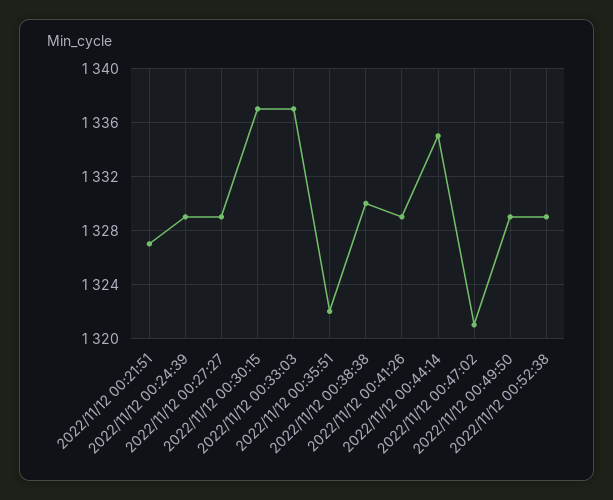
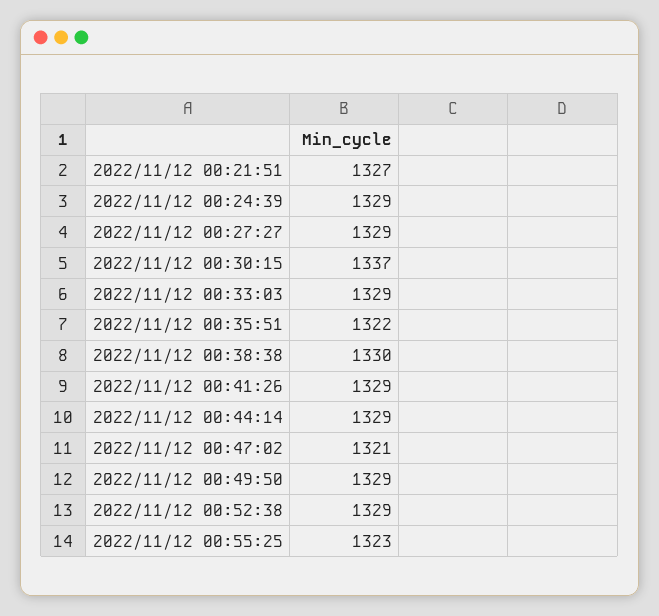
2022/11/12 00:33:03: 1337 -> 1329
2022/11/12 00:44:14: 1335 -> 1329
2022/11/12 00:55:25: none -> 1323

